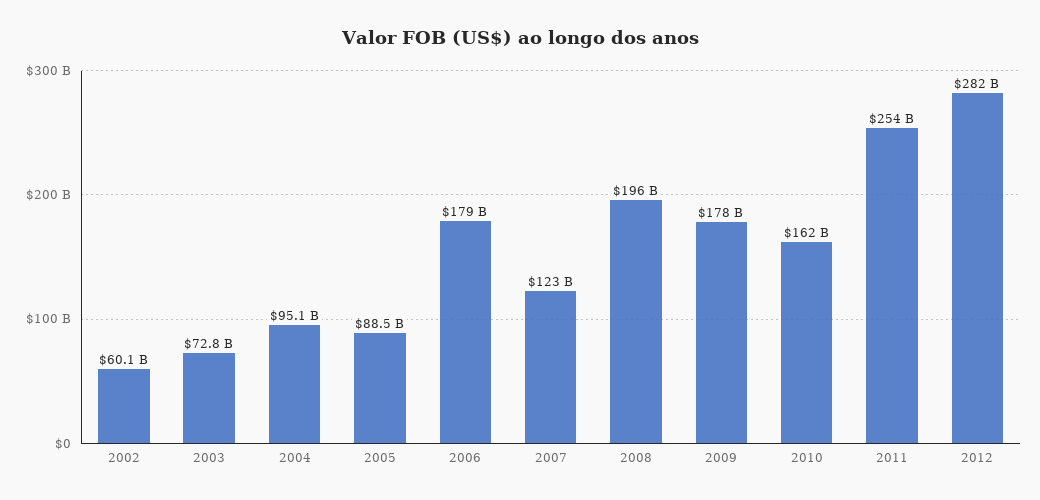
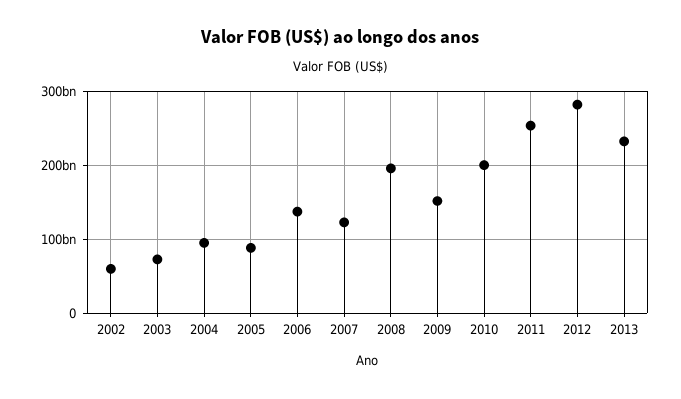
2006: 179000000000 -> 140000000000
2009: 178000000000 -> 150000000000
2010: 162000000000 -> 200000000000
2013: none -> 230000000000

